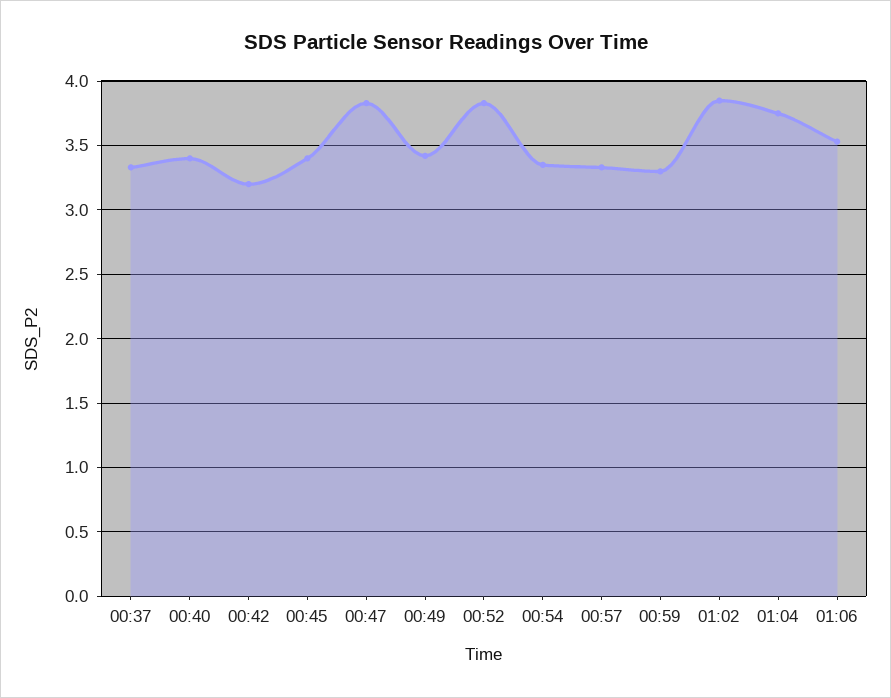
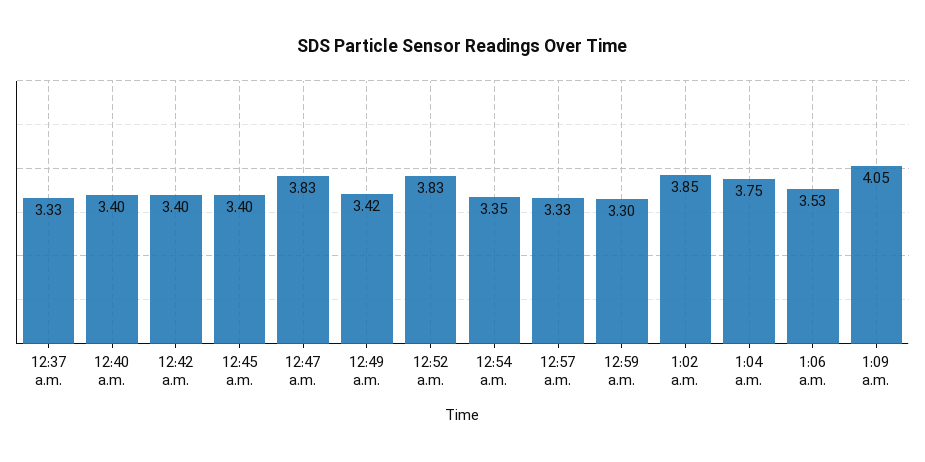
00:42: 3.2 -> 3.4
1:09 a.m.: none -> 4.05

